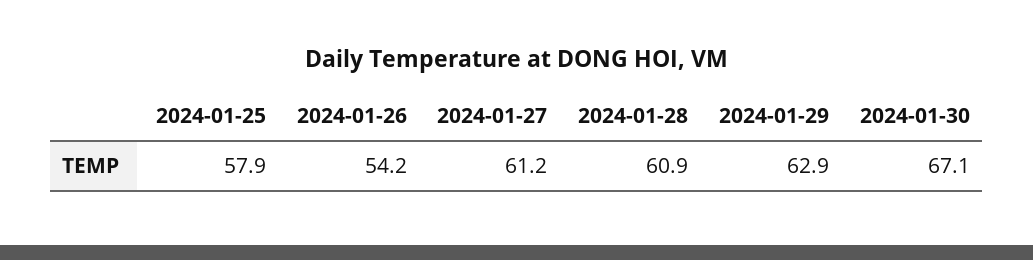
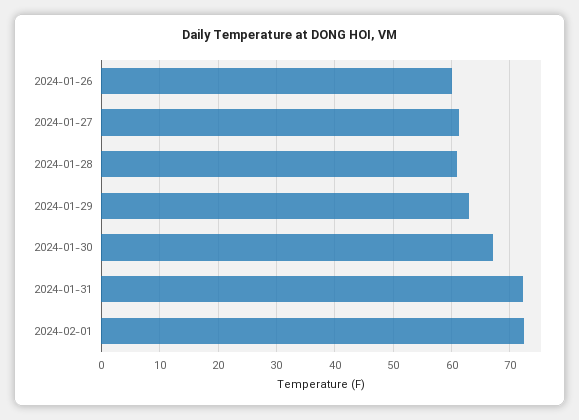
2024-01-25: 57.9 -> none
2024-01-26: 54.2 -> 60
2024-01-31: none -> 72
2024-02-01: none -> 72

